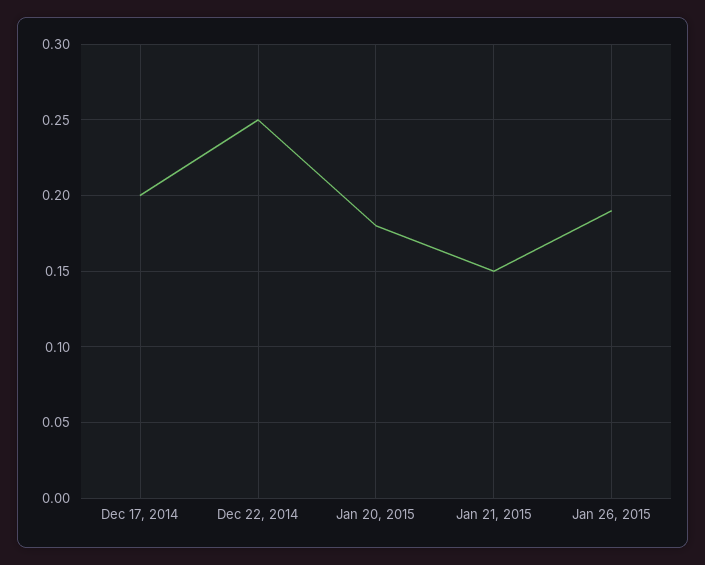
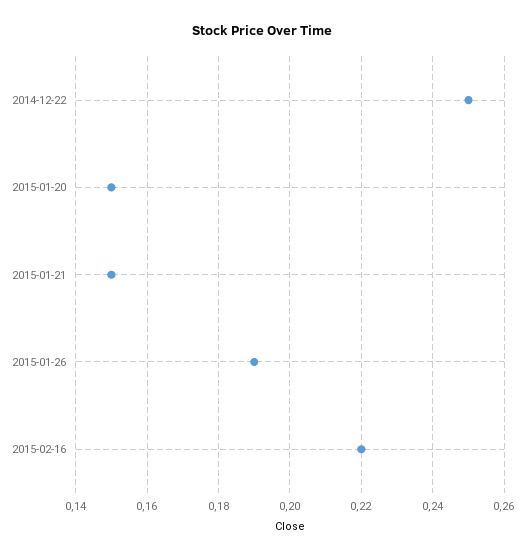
Dec 17, 2014: 0.2 -> none
Jan 20, 2015: 0.18 -> 0.15
2015-02-16: none -> 0.22

